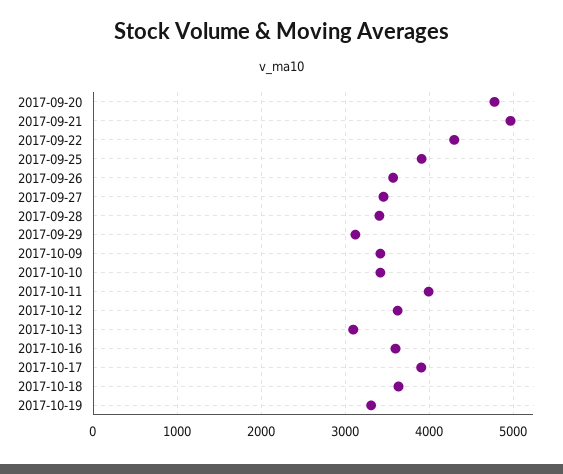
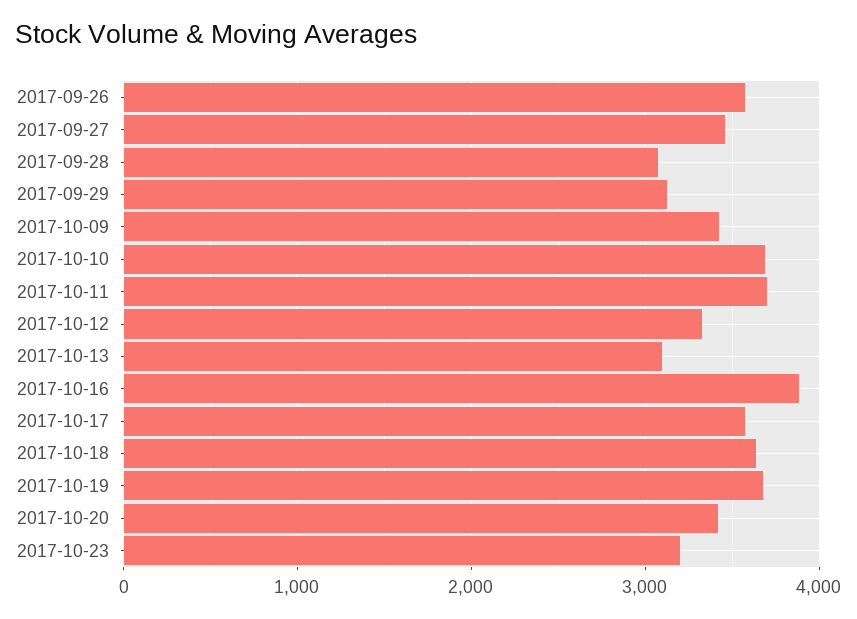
2017-09-20: 4800 -> none
2017-09-21: 5000 -> none
2017-09-22: 4300 -> none
2017-09-25: 3900 -> none
2017-09-28: 3400 -> 3100
2017-10-10: 3400 -> 3700
2017-10-11: 4000 -> 3700
2017-10-12: 3600 -> 3300
2017-10-16: 3600 -> 3900
2017-10-17: 3900 -> 3600
2017-10-19: 3300 -> 3700
2017-10-20: none -> 3400
2017-10-23: none -> 3200

